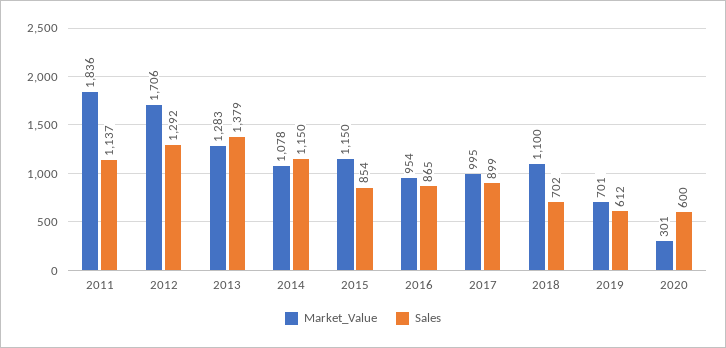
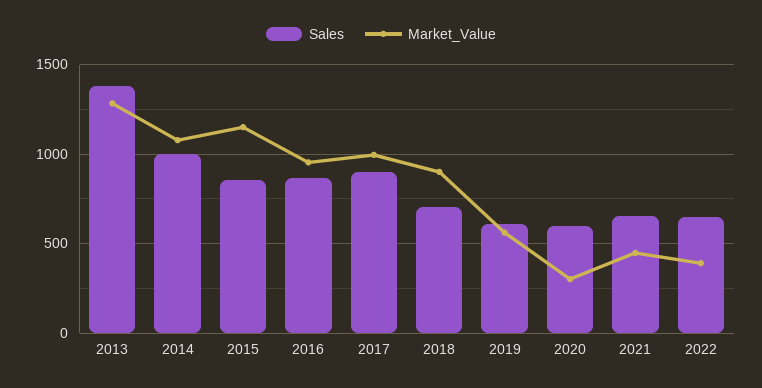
Market_Value, 2011: 1836 -> none
Sales, 2011: 1137 -> none
Market_Value, 2012: 1706 -> none
Sales, 2012: 1292 -> none
Sales, 2014: 1150 -> 1000
Market_Value, 2018: 1100 -> 900
Market_Value, 2019: 701 -> 550
Sales, 2021: none -> 650
Market_Value, 2021: none -> 450
Sales, 2022: none -> 650
Market_Value, 2022: none -> 400

